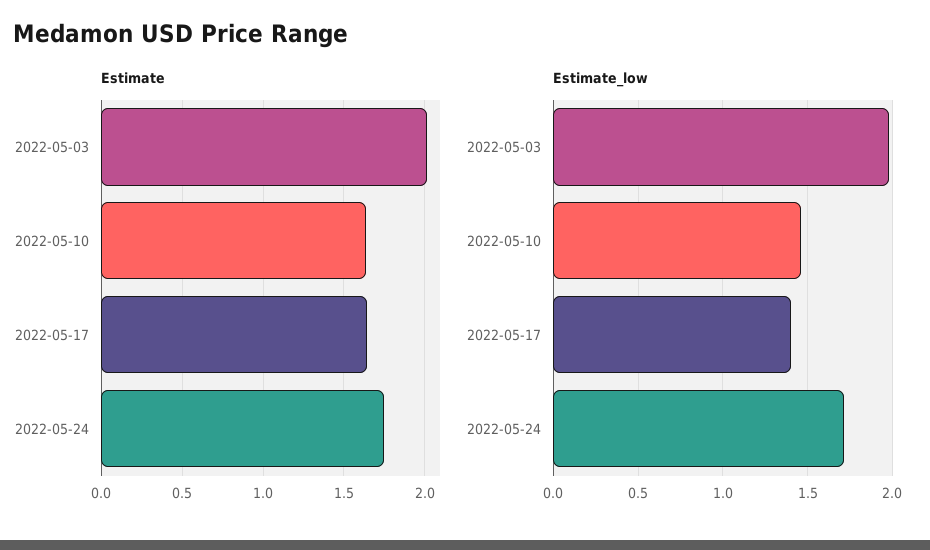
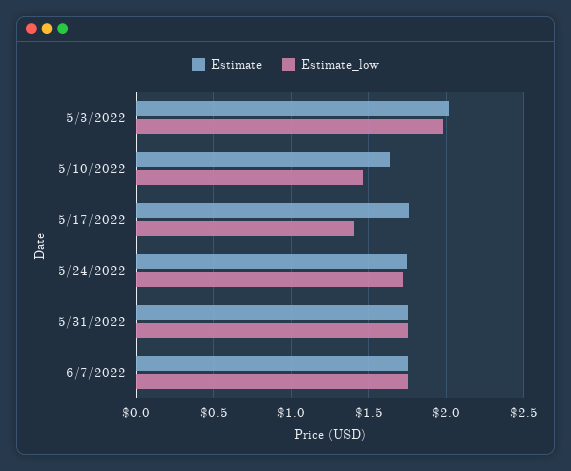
Estimate, 2022-05-17: 1.65 -> 1.75
Estimate, 5/31/2022: none -> 1.75
Estimate_low, 5/31/2022: none -> 1.75
Estimate, 6/7/2022: none -> 1.75
Estimate_low, 6/7/2022: none -> 1.75

